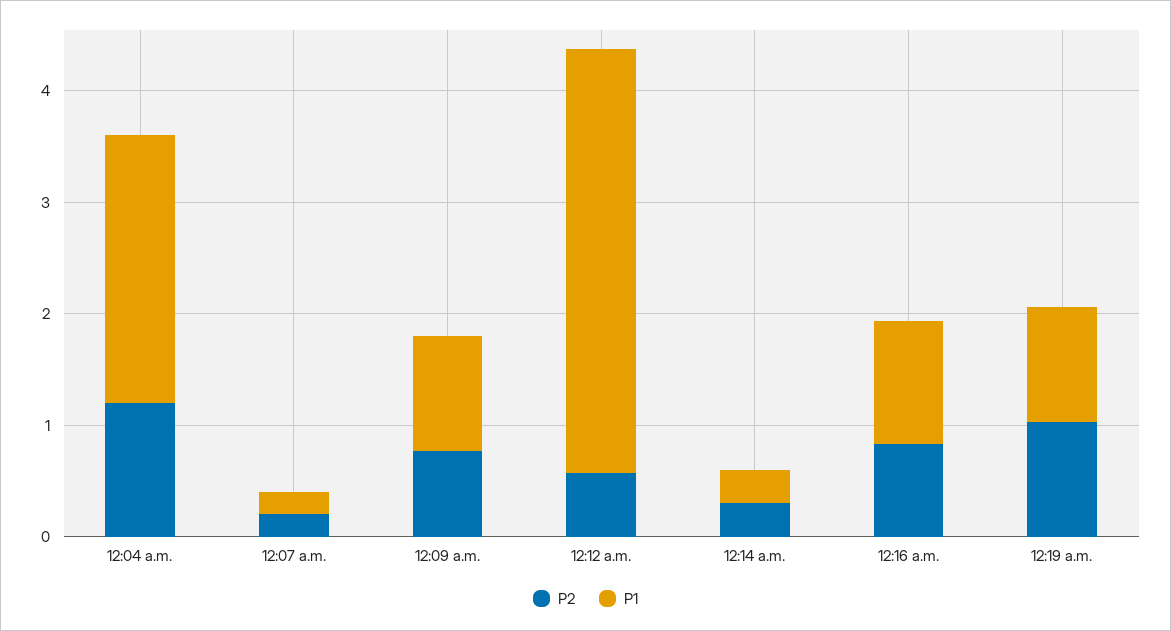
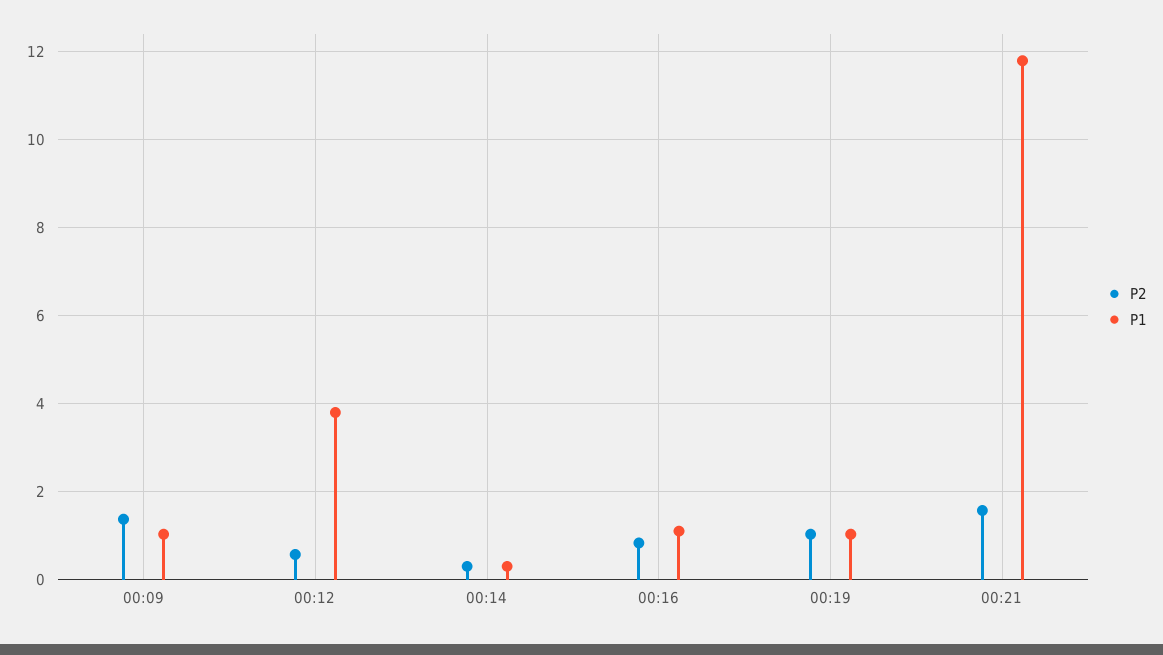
P2, 12:04 a.m.: 1.2 -> none
P1, 12:04 a.m.: 2.4 -> none
P2, 12:07 a.m.: 0.2 -> none
P1, 12:07 a.m.: 0.2 -> none
P2, 12:09 a.m.: 0.8 -> 1.4
P2, 00:21: none -> 1.6
P1, 00:21: none -> 11.8

